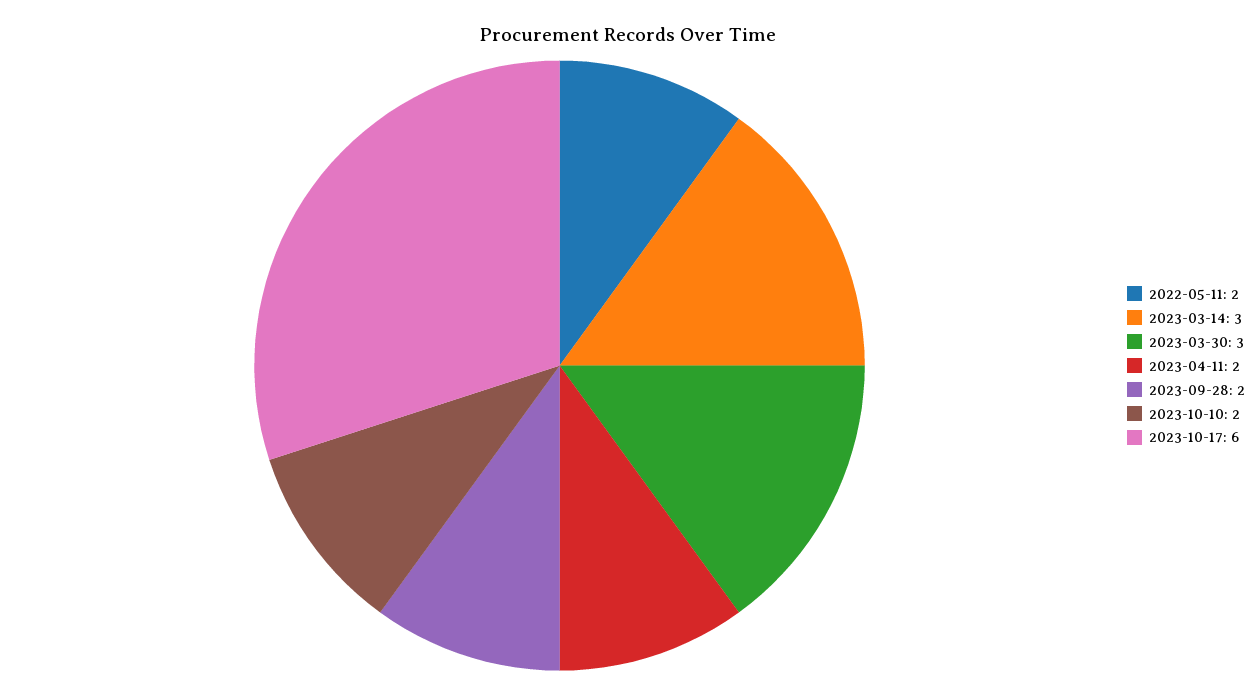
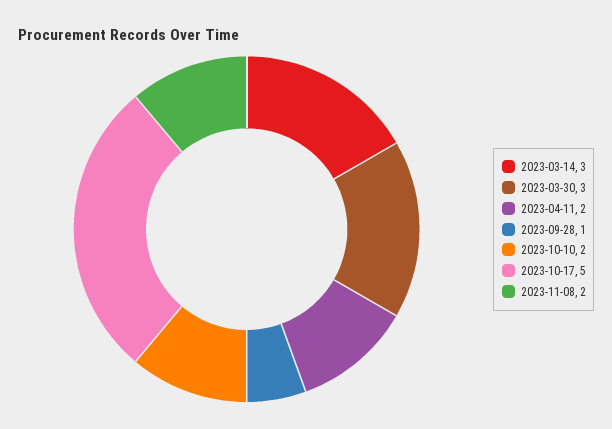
2022-05-11: 2 -> none
2023-09-28: 2 -> 1
2023-10-17: 6 -> 5
2023-11-08: none -> 2

